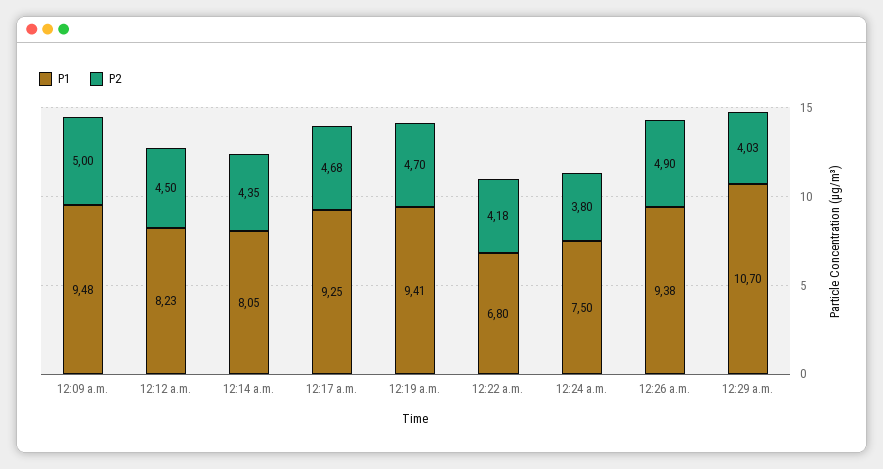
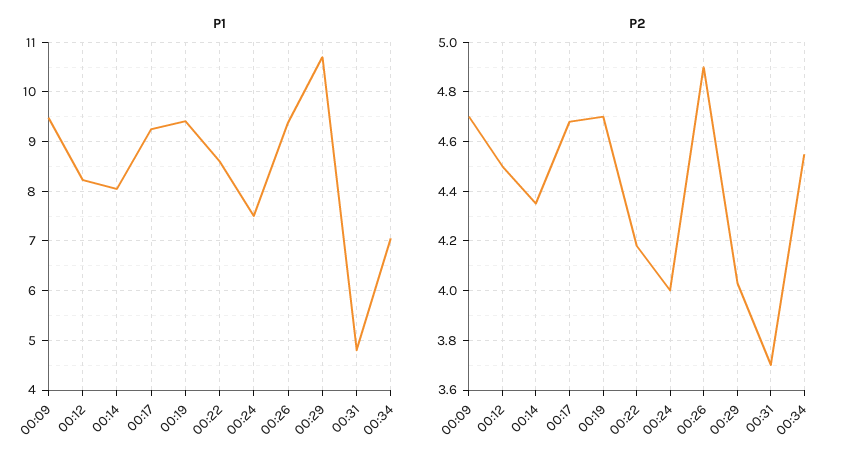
P2, 12:09 a.m.: 5 -> 4.7
P1, 12:22 a.m.: 6.8 -> 8.6
P2, 12:24 a.m.: 3.8 -> 4
P1, 00:31: none -> 4.8
P1, 00:34: none -> 7
P2, 00:31: none -> 3.7
P2, 00:34: none -> 4.55

